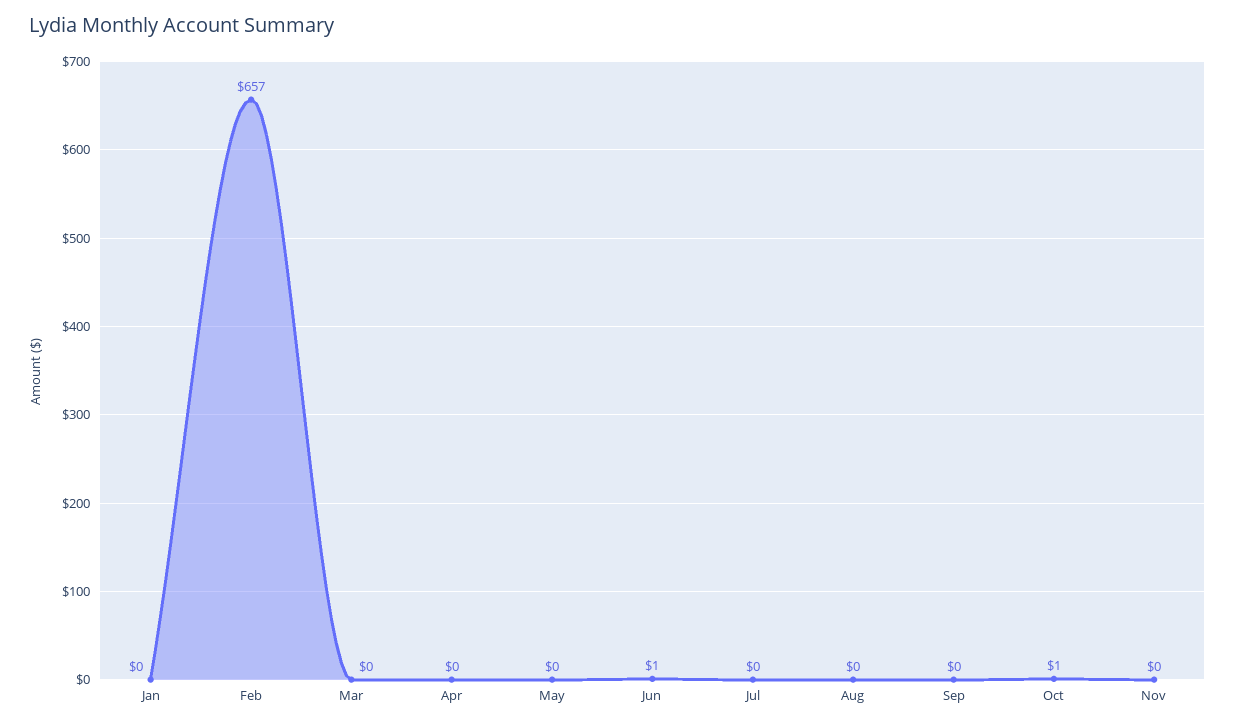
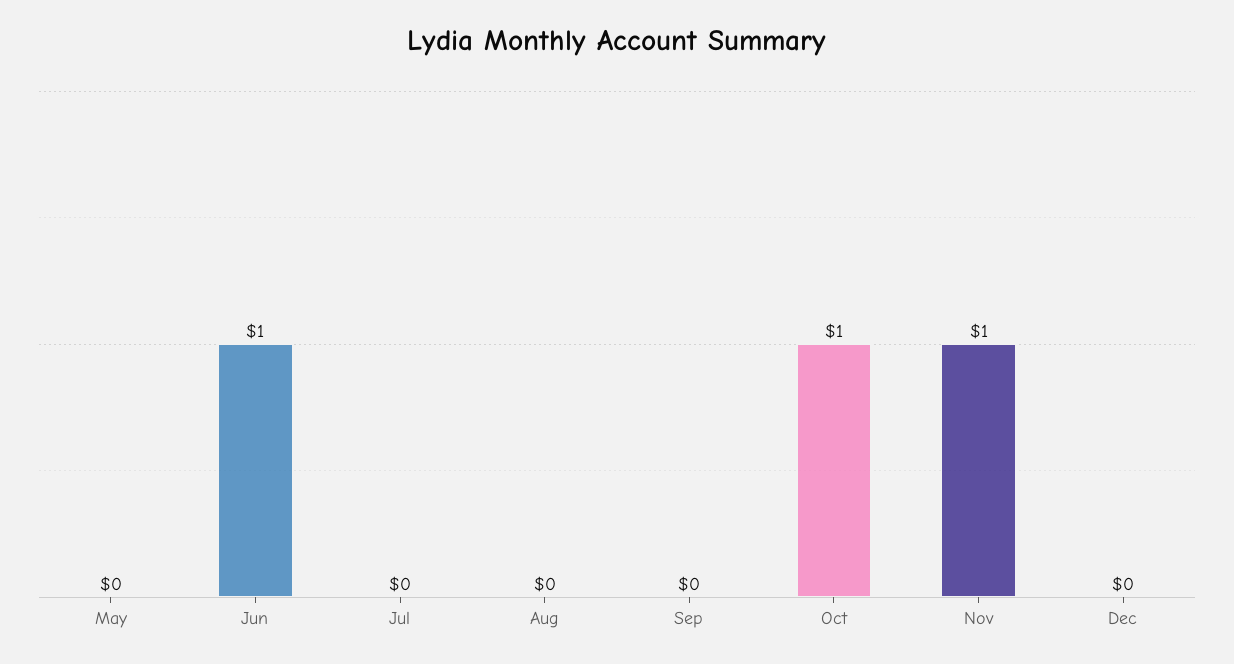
Jan: 0 -> none
Feb: 657 -> none
Mar: 0 -> none
Apr: 0 -> none
Nov: 0 -> 1
Dec: none -> 0

